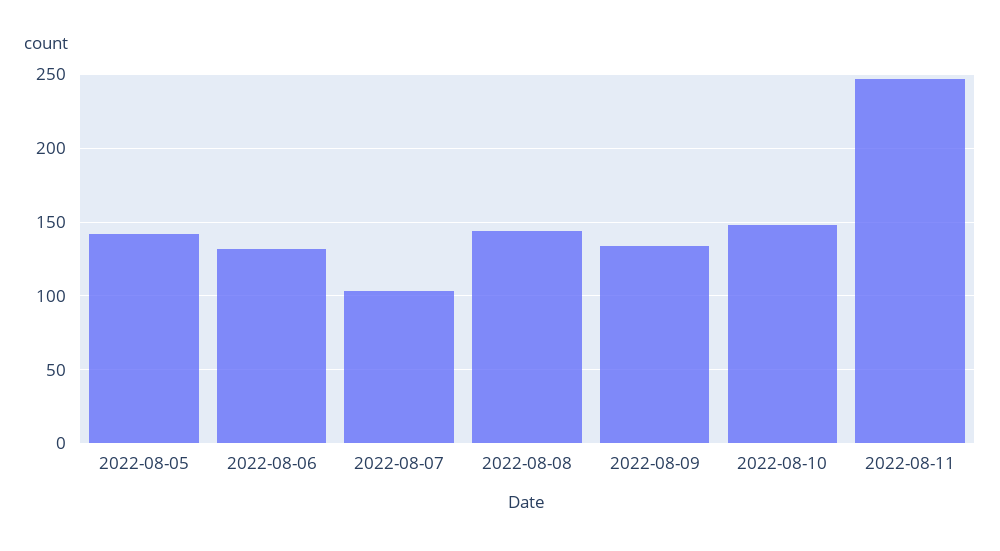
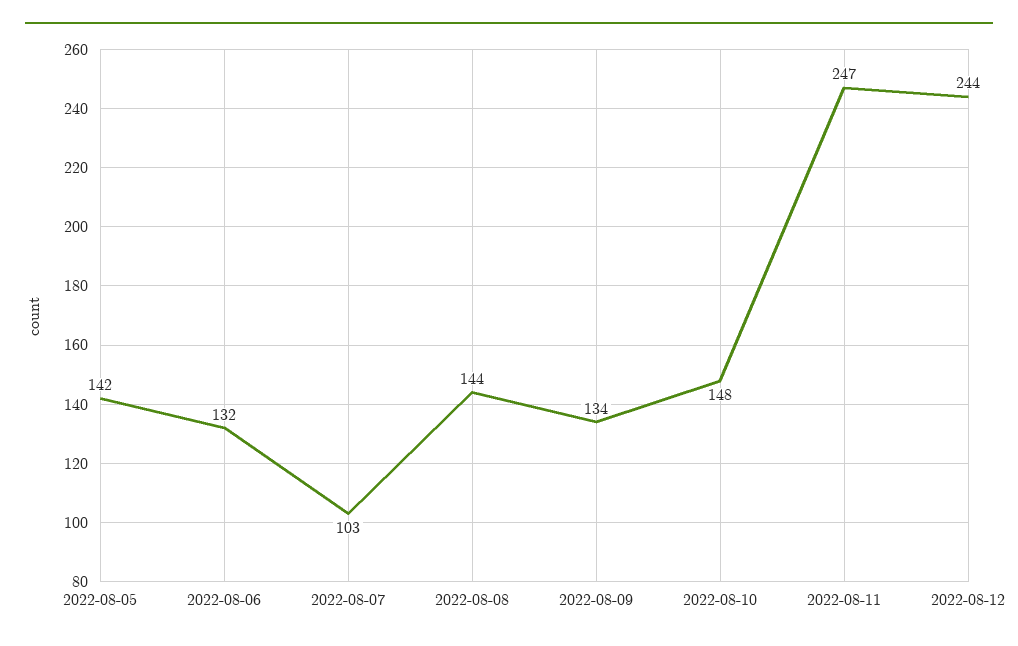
2022-08-12: none -> 244

